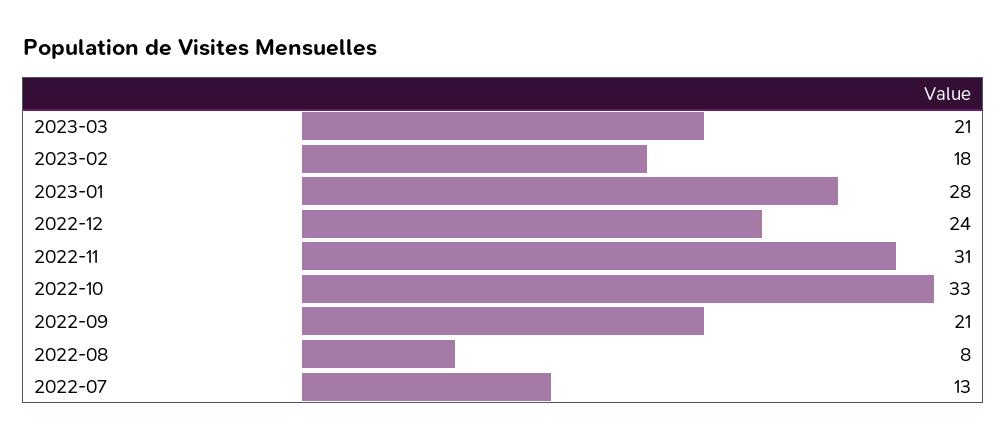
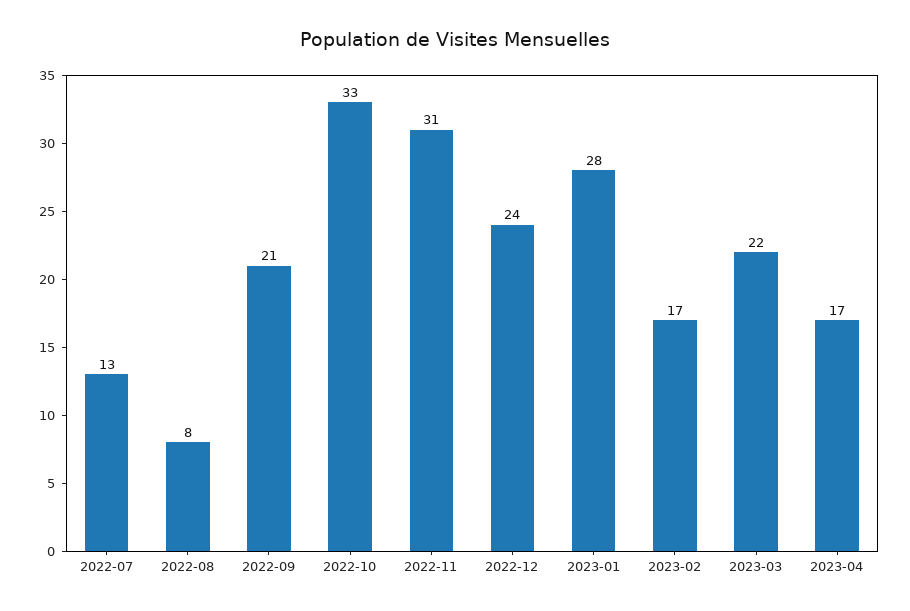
2023-03: 21 -> 22
2023-02: 18 -> 17
2023-04: none -> 17

